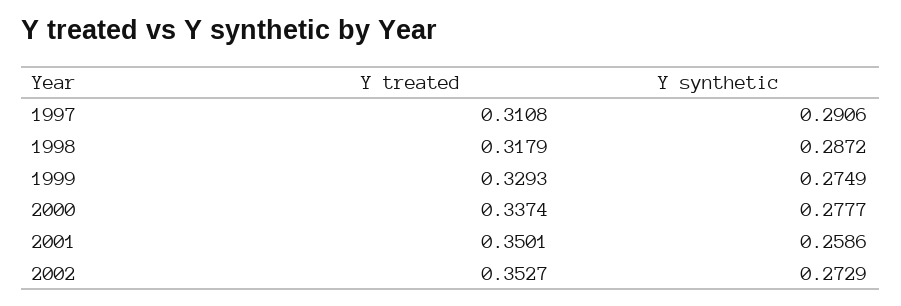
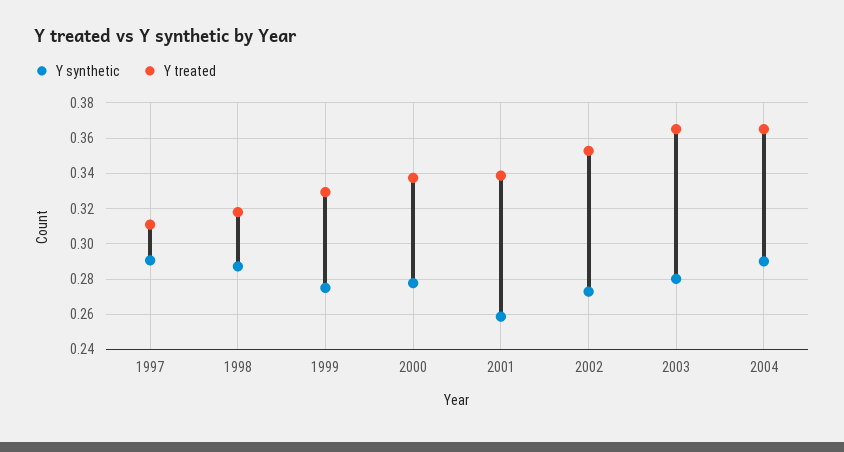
Y treated, 2001: 0.3501 -> 0.34
Y synthetic, 2003: none -> 0.28
Y treated, 2003: none -> 0.365
Y synthetic, 2004: none -> 0.29
Y treated, 2004: none -> 0.365

